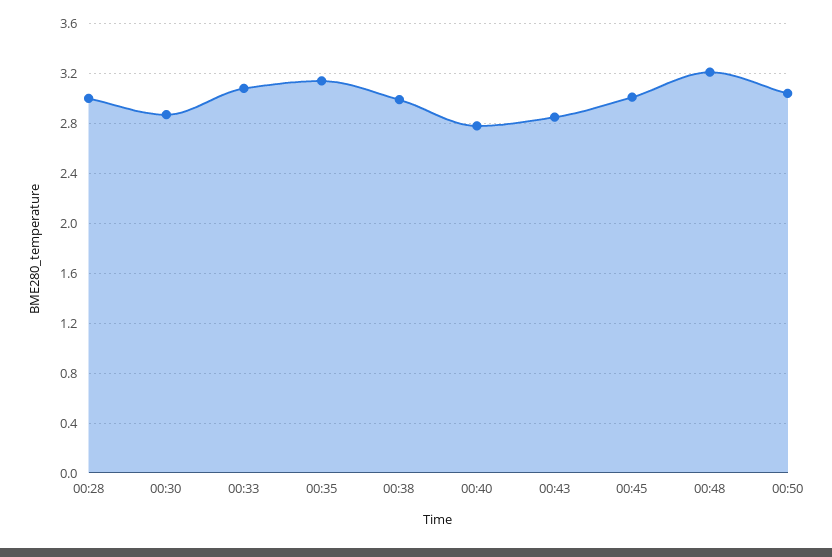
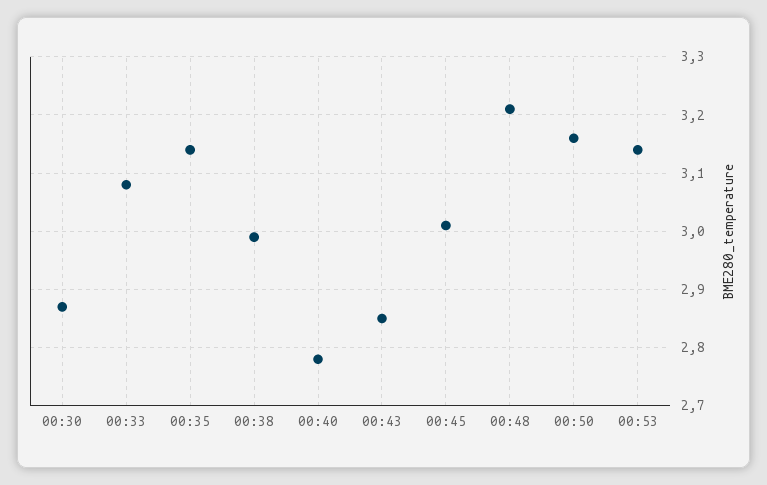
00:28: 3 -> none
00:50: 3.05 -> 3.15
00:53: none -> 3.15

